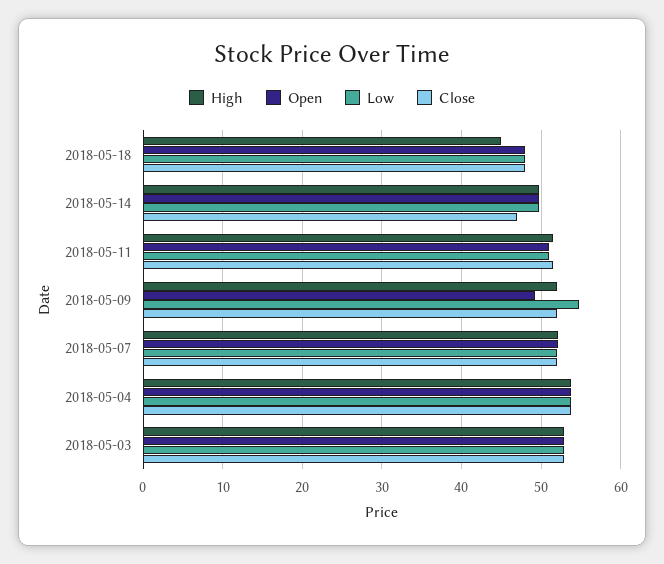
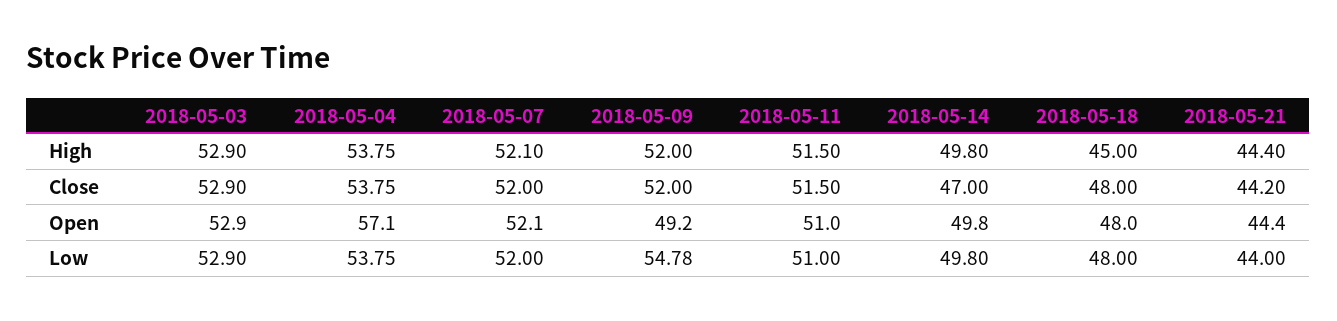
Open, 2018-05-04: 54 -> 57.1
High, 2018-05-21: none -> 44.4
Close, 2018-05-21: none -> 44.2
Open, 2018-05-21: none -> 44.4
Low, 2018-05-21: none -> 44

